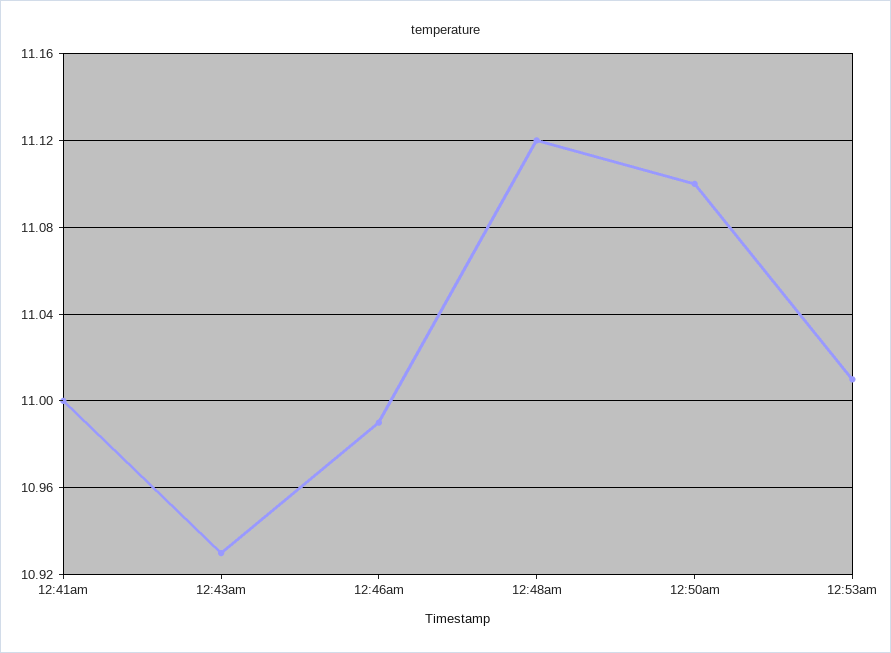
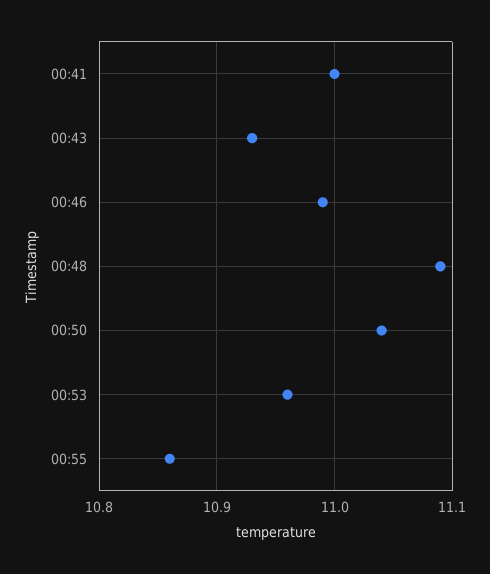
12:48am: 11.12 -> 11.09
12:50am: 11.1 -> 11.04
12:53am: 11.01 -> 10.96
00:55: none -> 10.86

